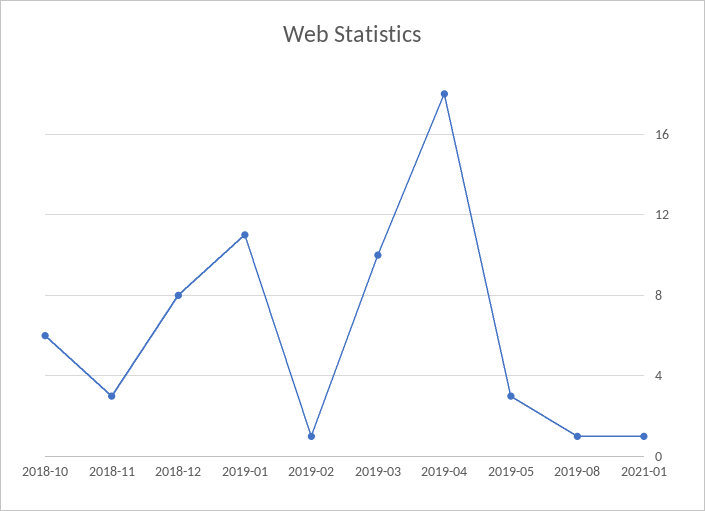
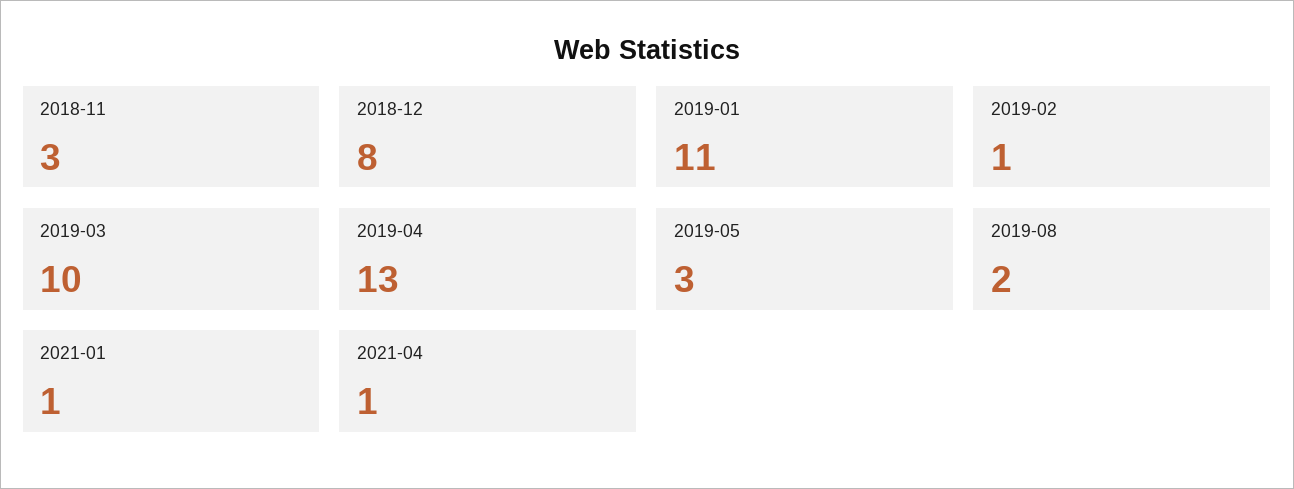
2018-10: 6 -> none
2019-04: 18 -> 13
2019-08: 1 -> 2
2021-04: none -> 1

